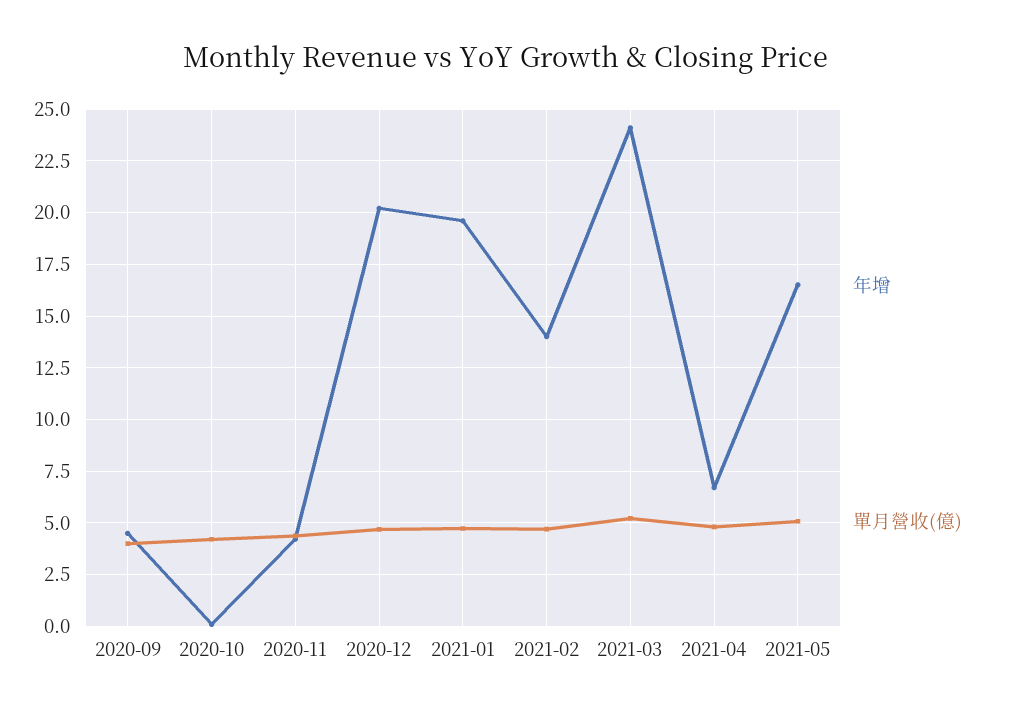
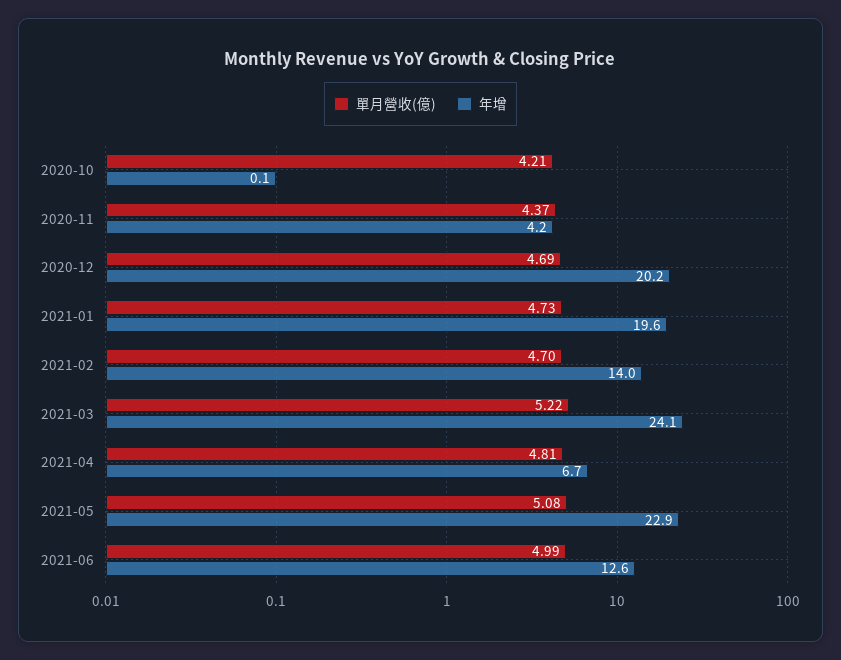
年增, 2020-09: 4.5 -> none
單月營收(億), 2020-09: 4 -> none
年增, 2021-05: 16.5 -> 22.9
單月營收(億), 2021-06: none -> 4.99
年增, 2021-06: none -> 12.6

